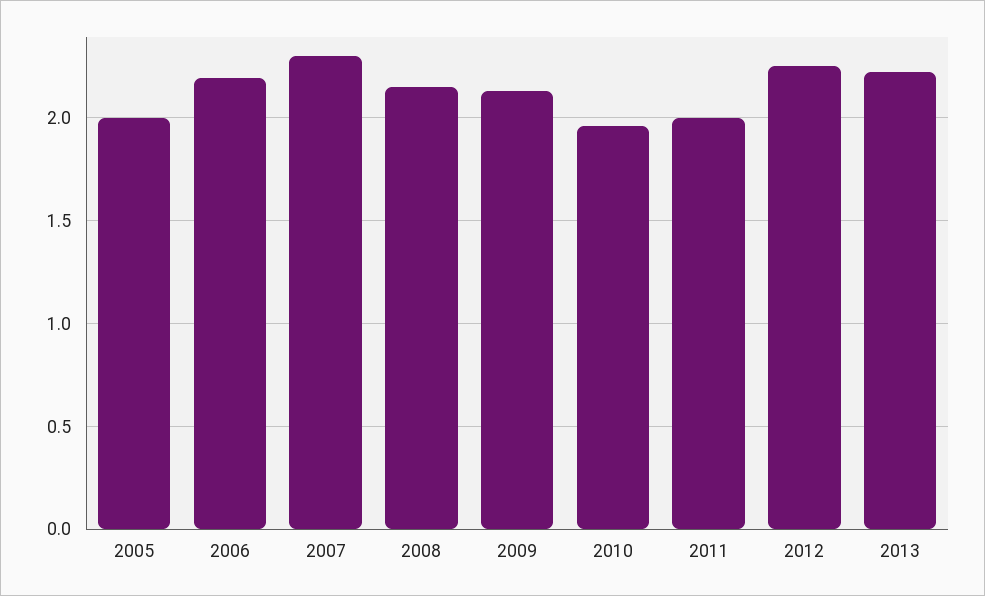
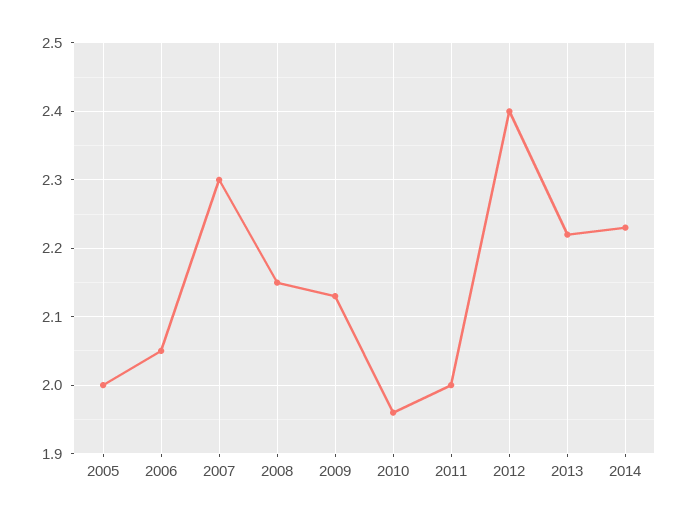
2006: 2.2 -> 2.05
2012: 2.25 -> 2.4
2014: none -> 2.23

